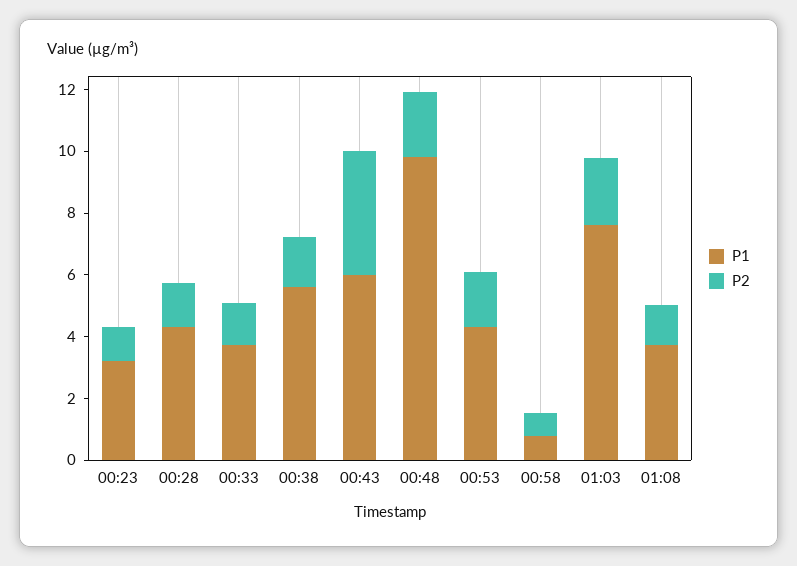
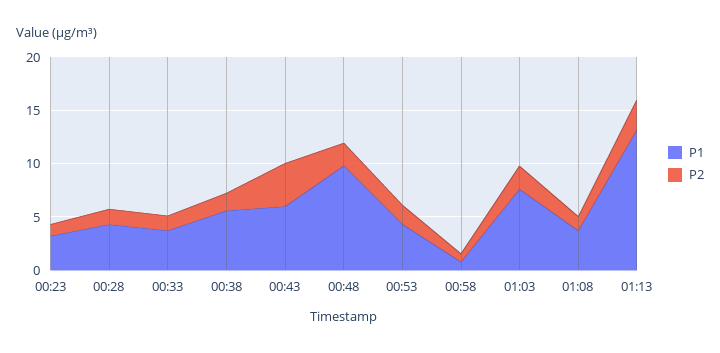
P1, 01:13: none -> 13
P2, 01:13: none -> 3

